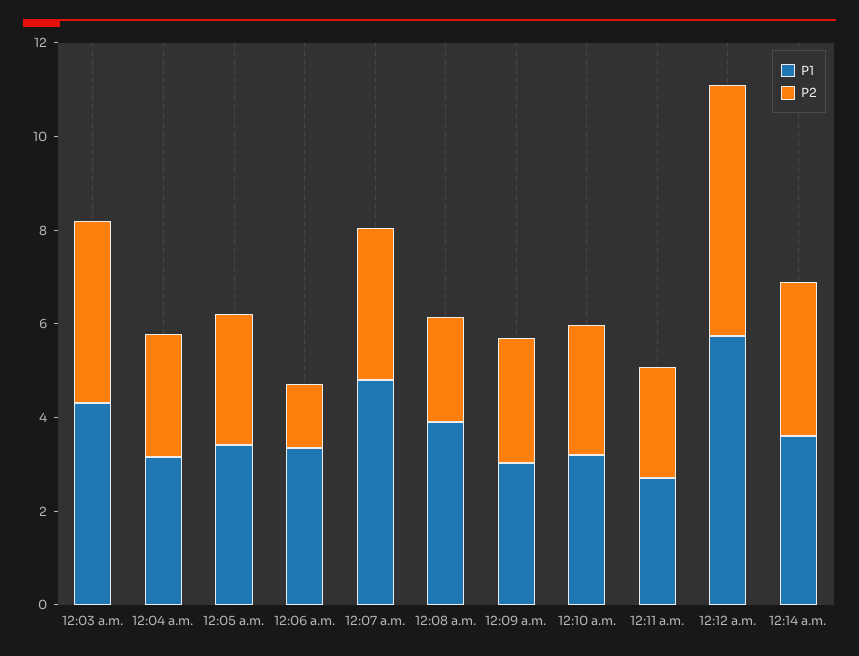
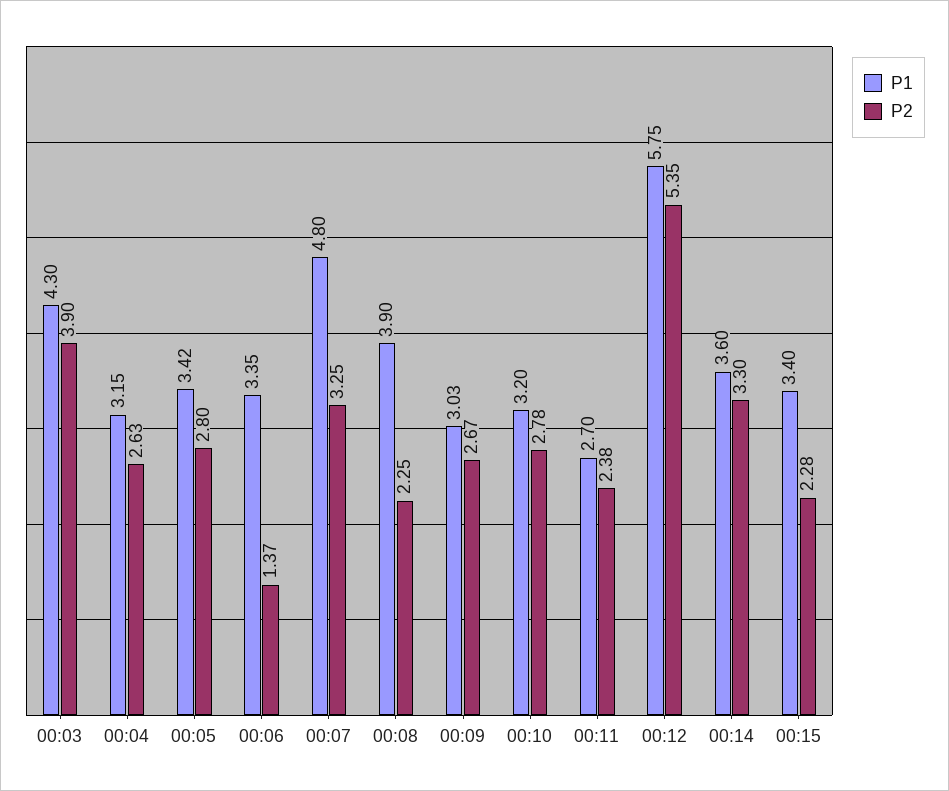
P1, 00:15: none -> 3.4
P2, 00:15: none -> 2.28

